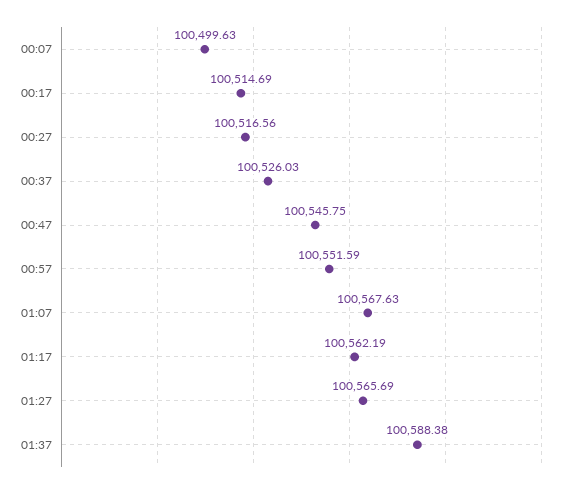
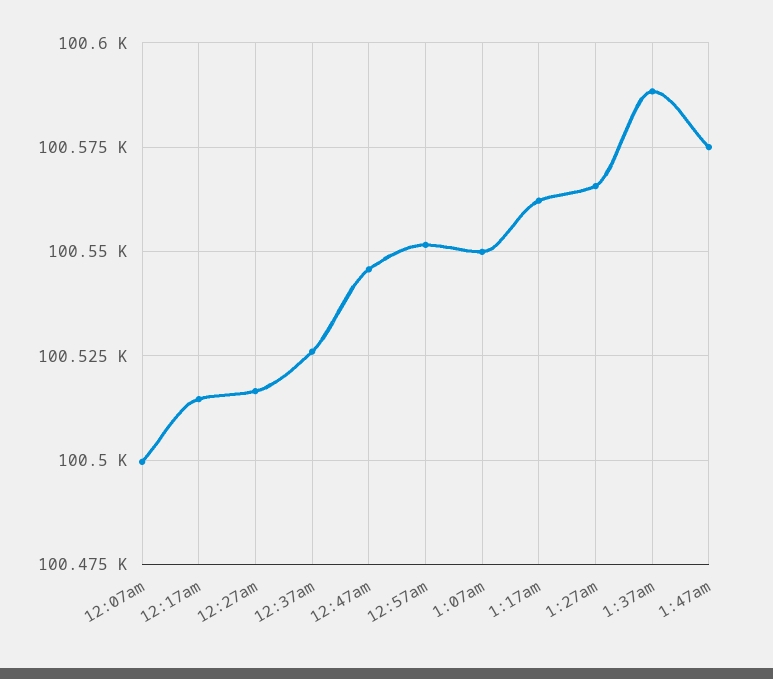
01:07: 100567.63 -> 100550
1:47am: none -> 100575

